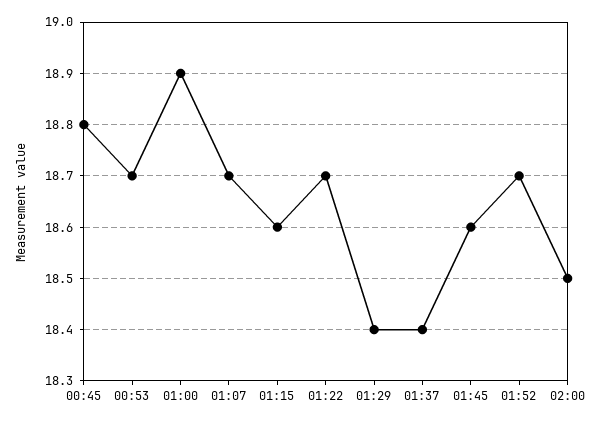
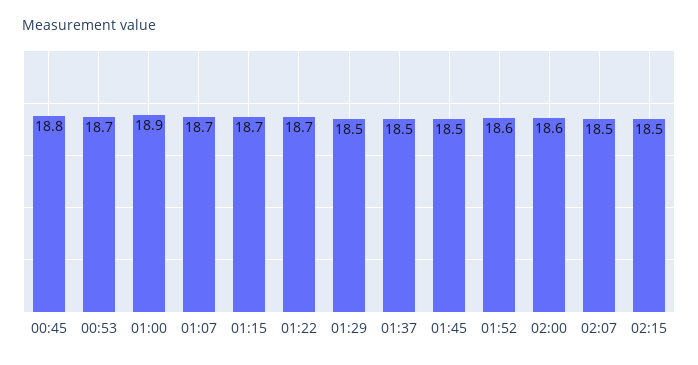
01:15: 18.6 -> 18.7
01:29: 18.4 -> 18.5
01:37: 18.4 -> 18.5
01:45: 18.6 -> 18.5
01:52: 18.7 -> 18.6
02:00: 18.5 -> 18.6
02:07: none -> 18.5
02:15: none -> 18.5

